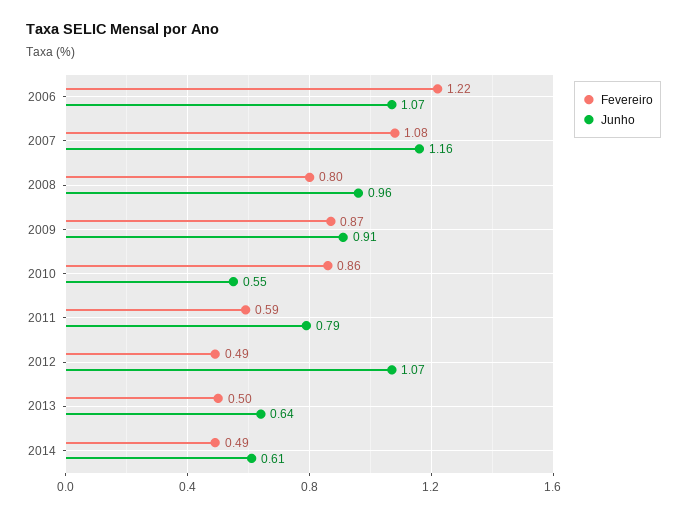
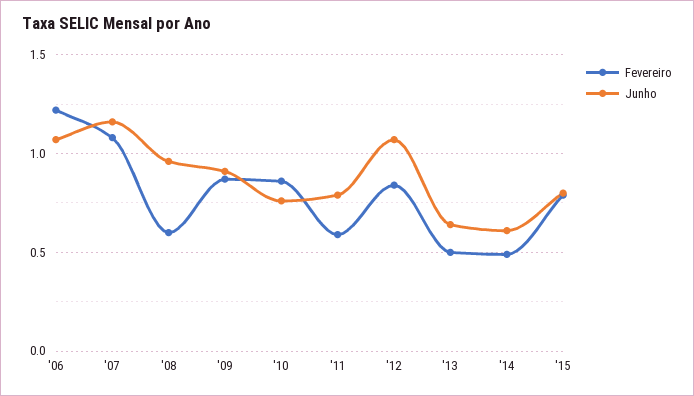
Fevereiro, 2008: 0.8 -> 0.6
Junho, 2010: 0.55 -> 0.75
Fevereiro, 2012: 0.49 -> 0.85
Fevereiro, '15: none -> 0.8
Junho, '15: none -> 0.8

